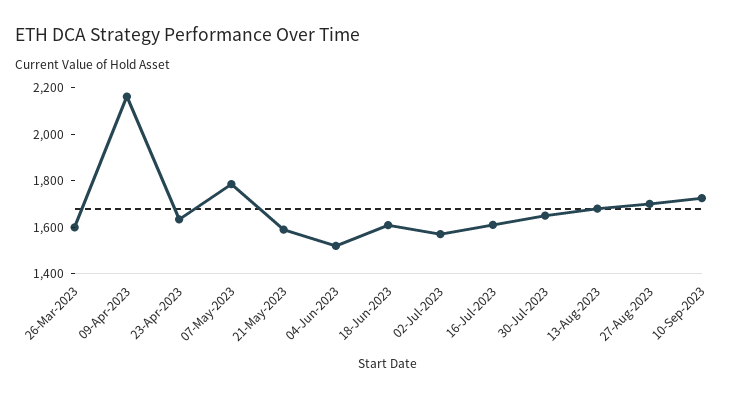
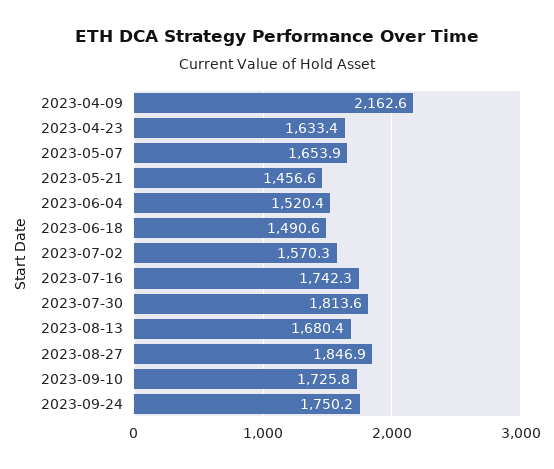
26-Mar-2023: 1600 -> none
07-May-2023: 1800 -> 1653.9
21-May-2023: 1600 -> 1456.6
18-Jun-2023: 1600 -> 1490.6
16-Jul-2023: 1600 -> 1742.3
30-Jul-2023: 1650 -> 1813.6
27-Aug-2023: 1700 -> 1846.9
2023-09-24: none -> 1750.2

